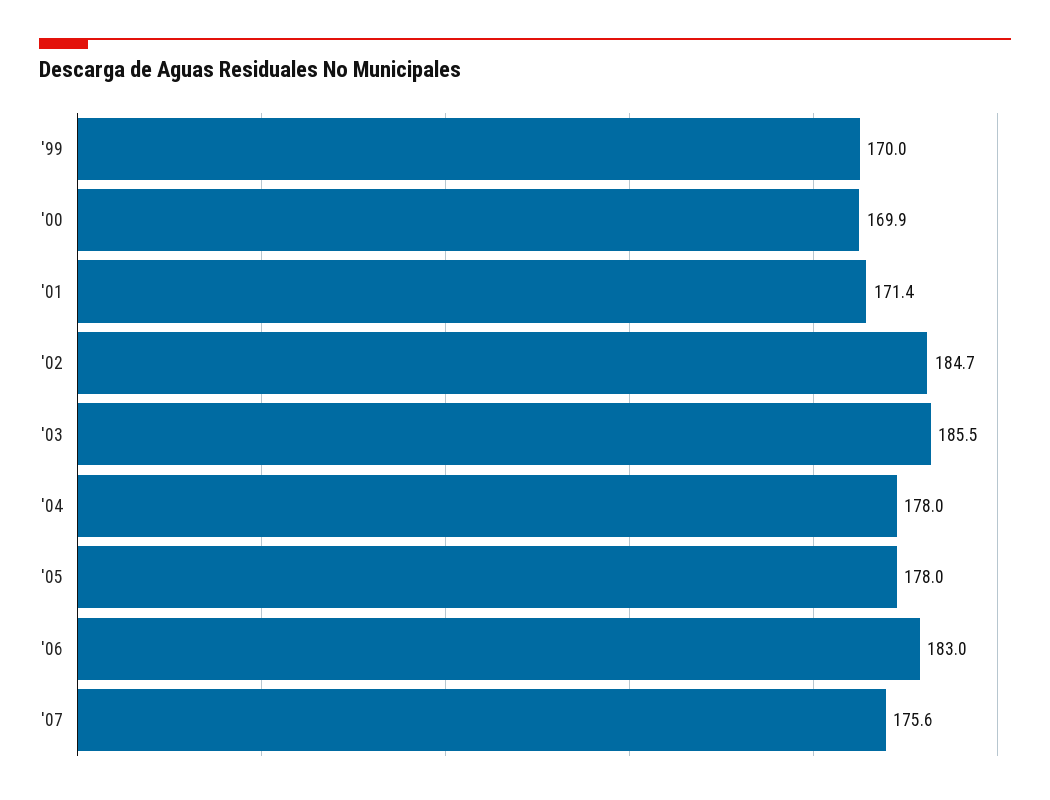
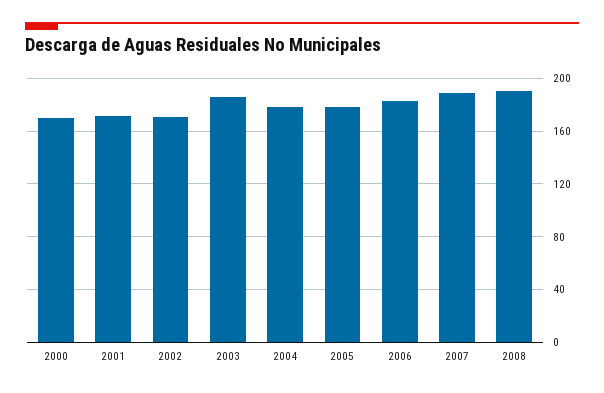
'99: 170 -> none
'02: 184.7 -> 170
'07: 175.6 -> 190
2008: none -> 190

